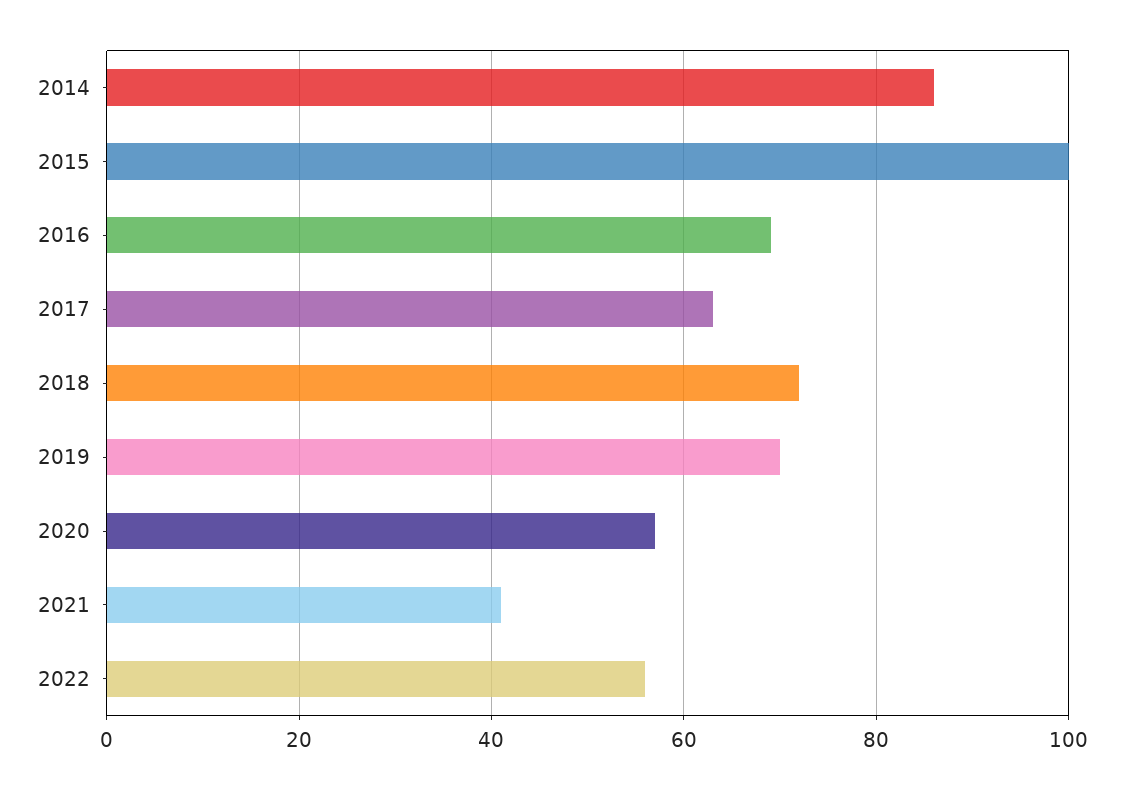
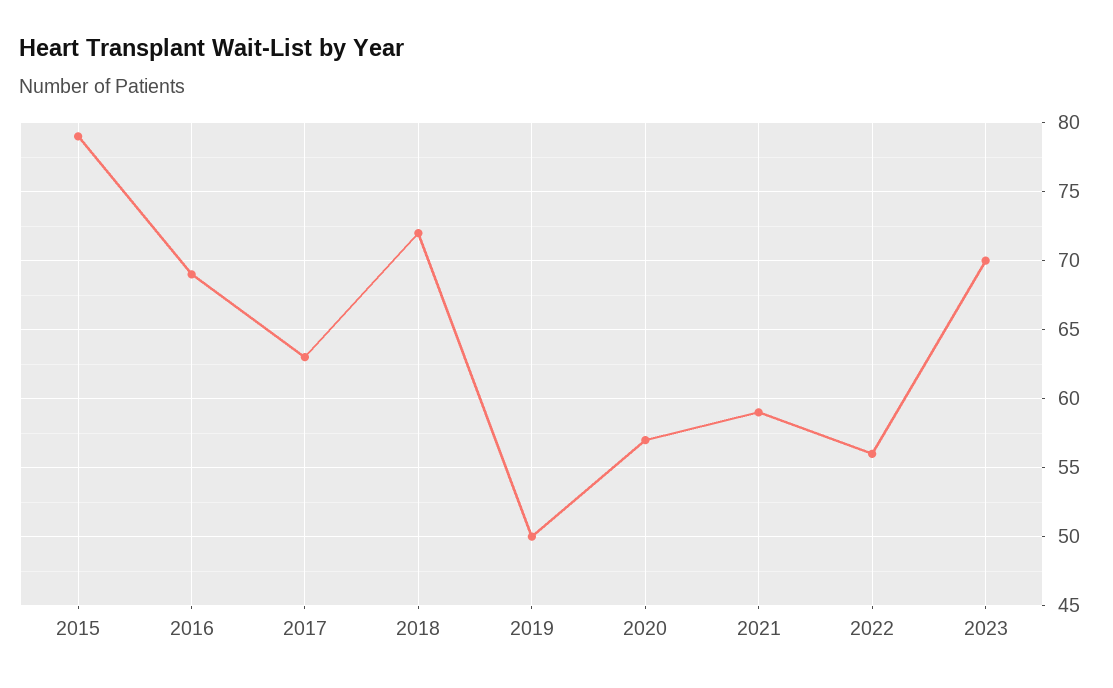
2014: 85 -> none
2015: 100 -> 79
2019: 70 -> 50
2021: 40 -> 59
2023: none -> 70

